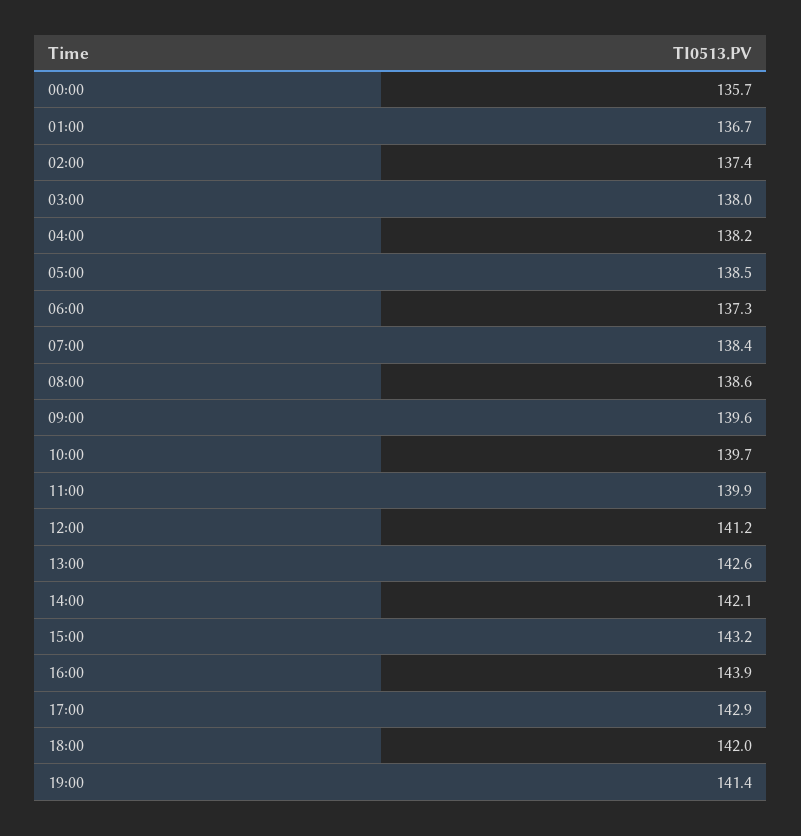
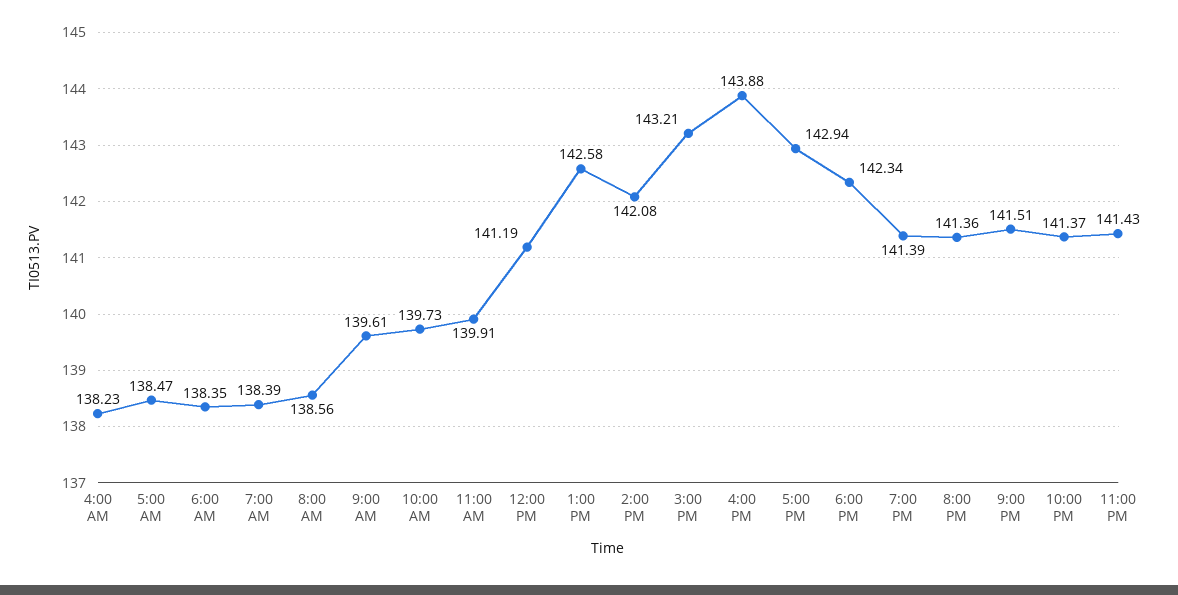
00:00: 135.7 -> none
01:00: 136.7 -> none
02:00: 137.4 -> none
03:00: 138 -> none
06:00: 137.3 -> 138.35
18:00: 142 -> 142.34
8:00 PM: none -> 141.36
9:00 PM: none -> 141.51
10:00 PM: none -> 141.37
11:00 PM: none -> 141.43

